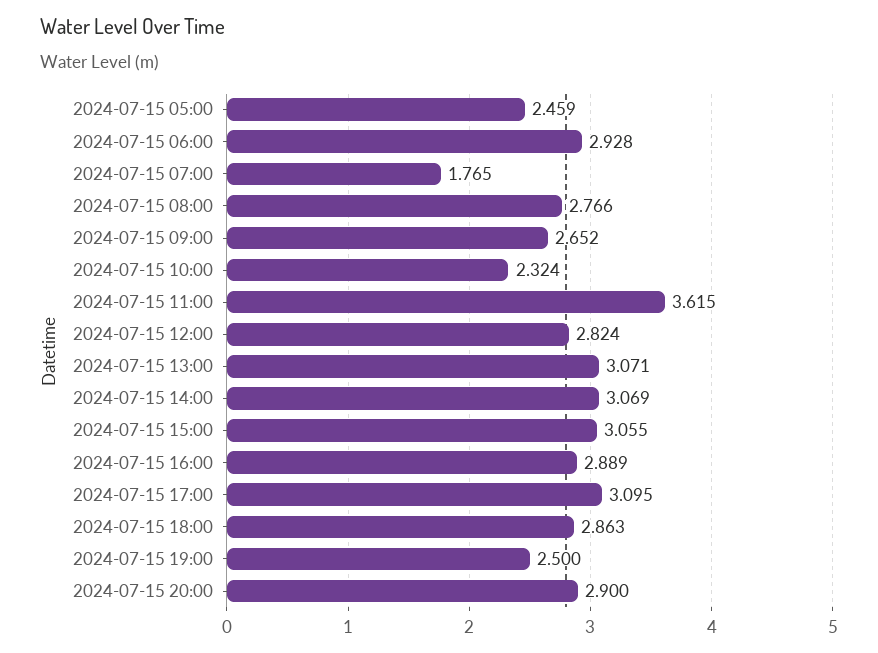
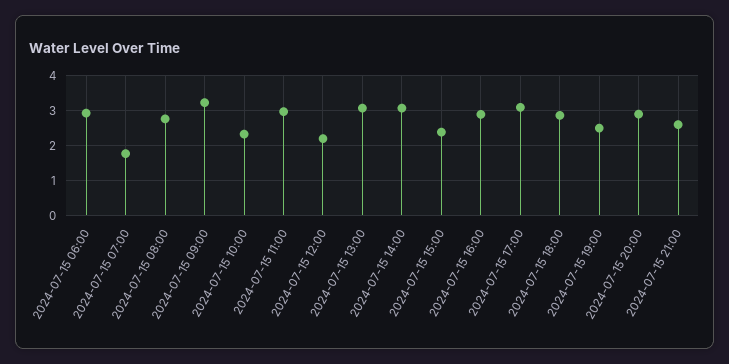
2024-07-15 05:00: 2.459 -> none
2024-07-15 09:00: 2.652 -> 3.2
2024-07-15 11:00: 3.615 -> 3
2024-07-15 12:00: 2.824 -> 2.2
2024-07-15 15:00: 3.055 -> 2.4
2024-07-15 21:00: none -> 2.6

